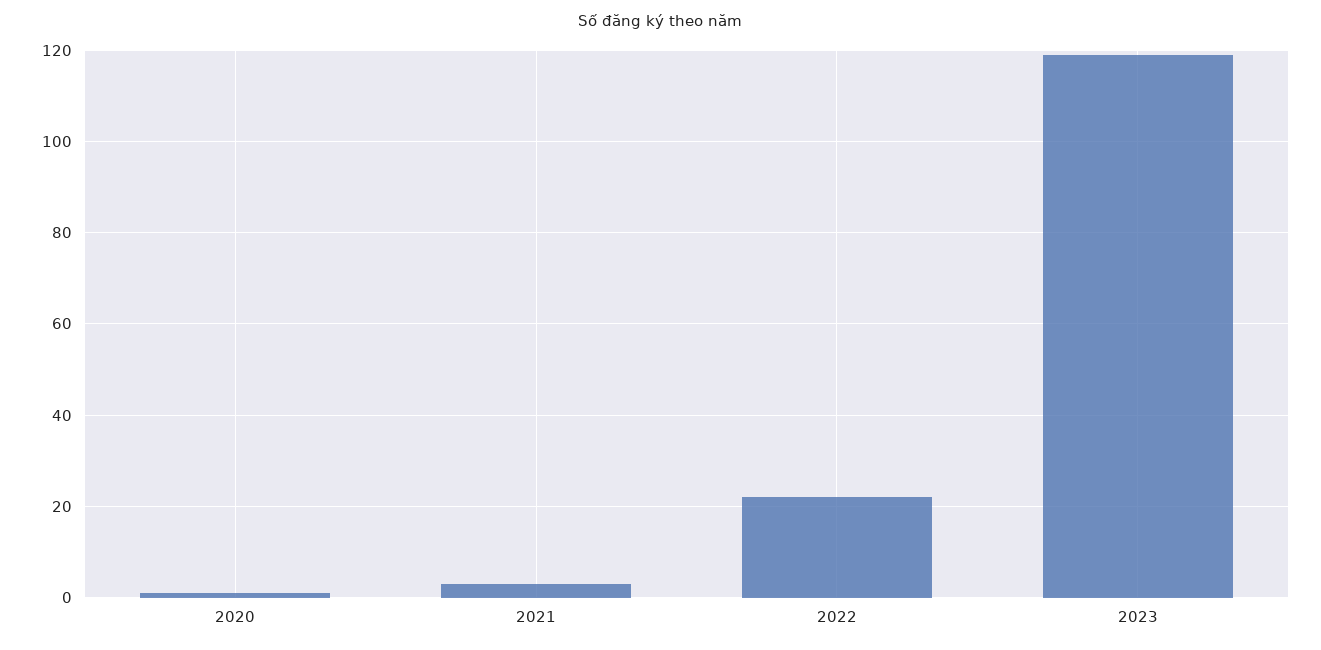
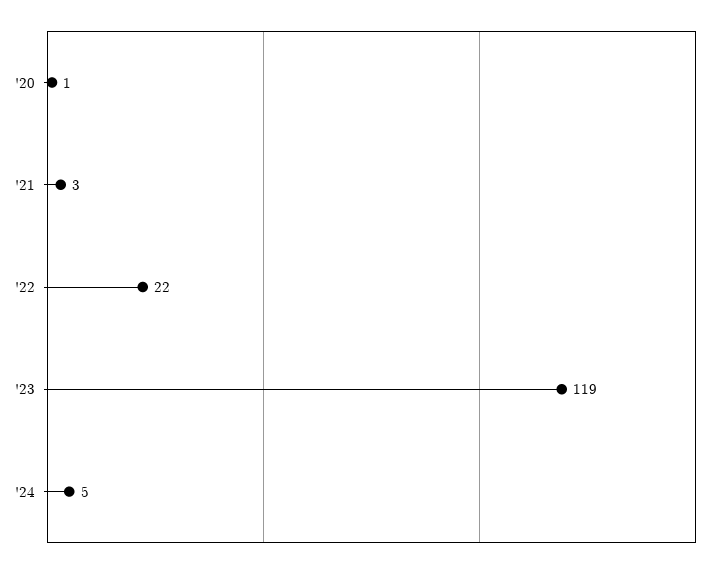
'24: none -> 5

